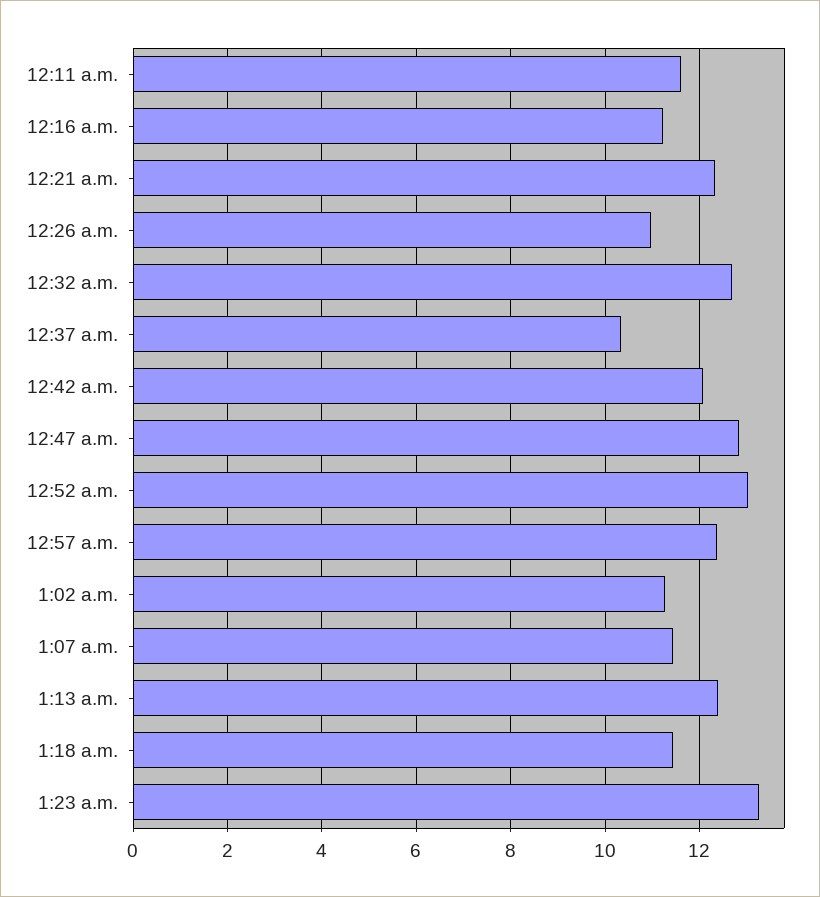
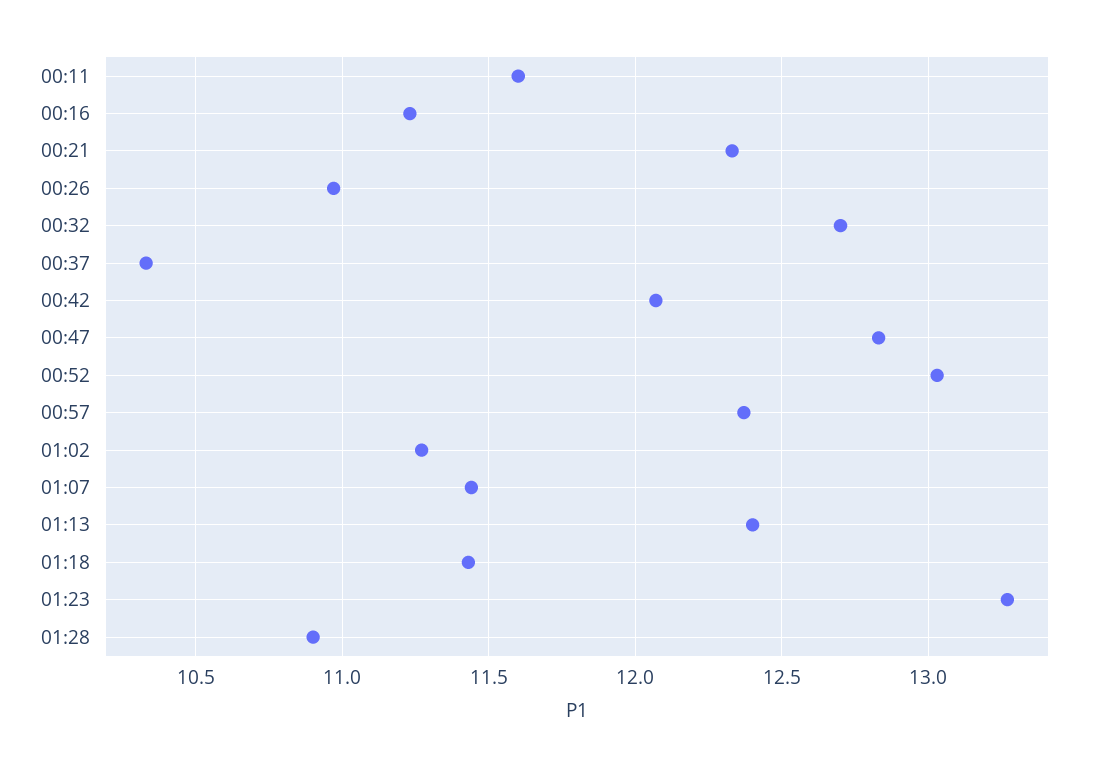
01:28: none -> 10.9

